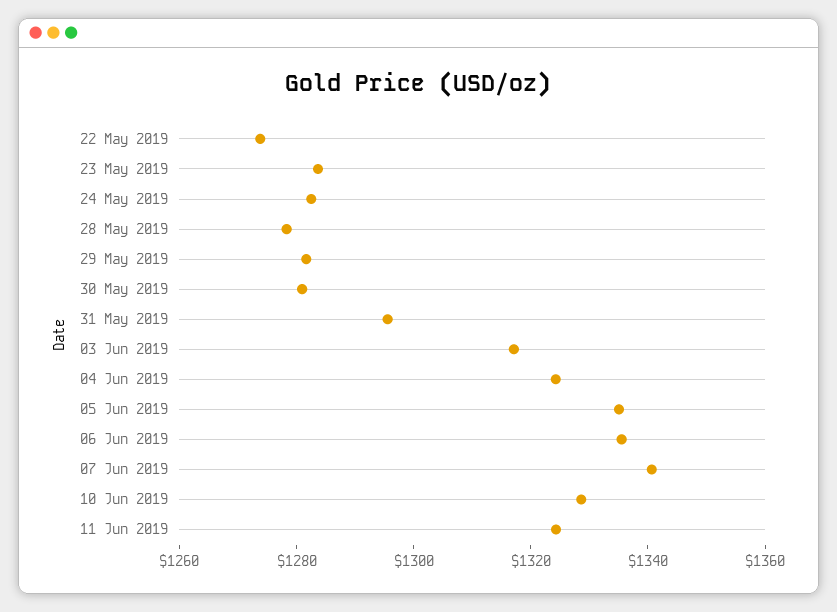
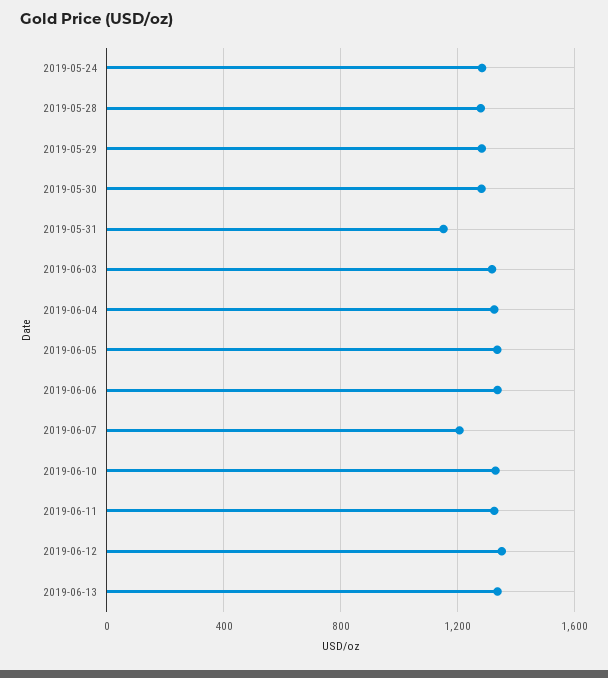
22 May 2019: 1275 -> none
23 May 2019: 1285 -> none
31 May 2019: 1295 -> 1150
07 Jun 2019: 1340 -> 1200
2019-06-12: none -> 1350
2019-06-13: none -> 1350

